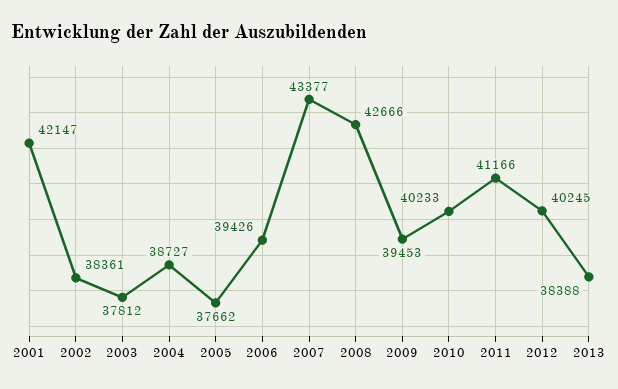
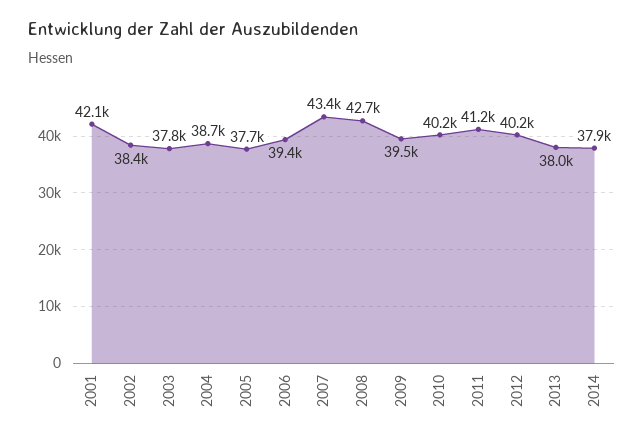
2013: 38388 -> 38000
2014: none -> 37900

